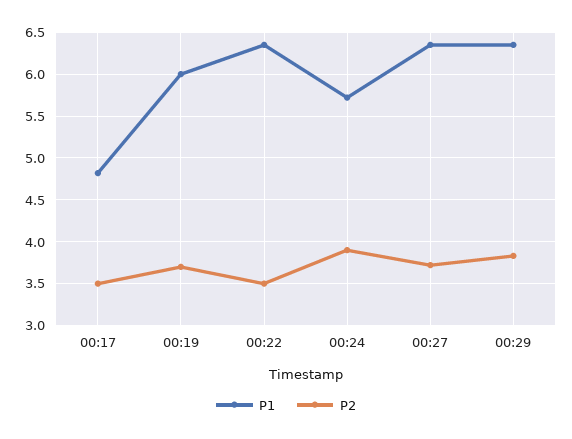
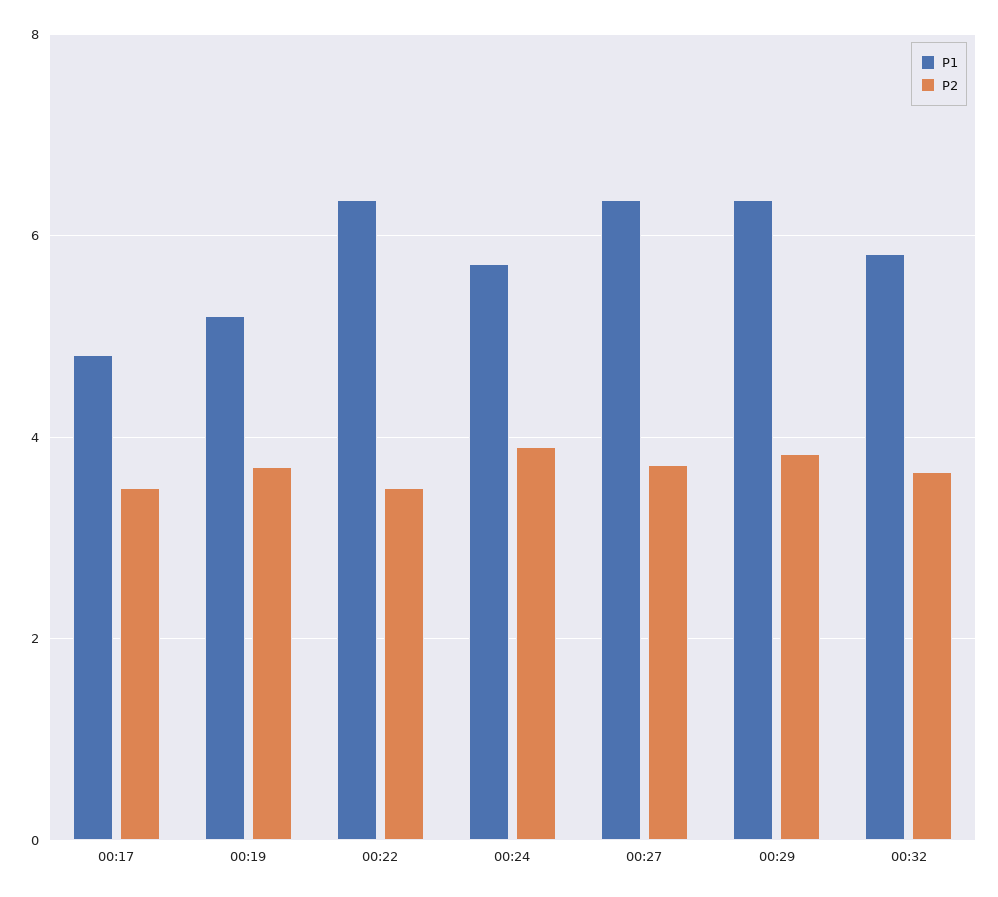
P1, 00:19: 6 -> 5.2
P1, 00:32: none -> 5.8
P2, 00:32: none -> 3.6

